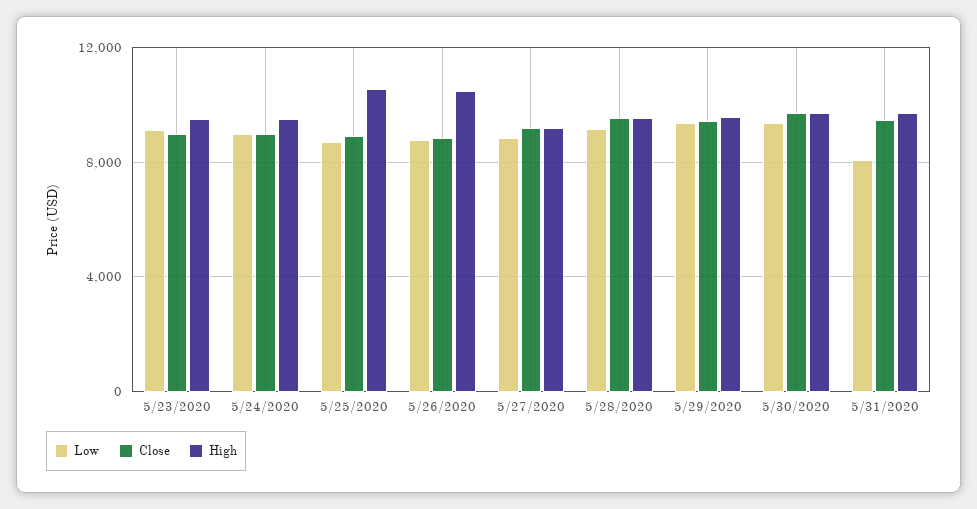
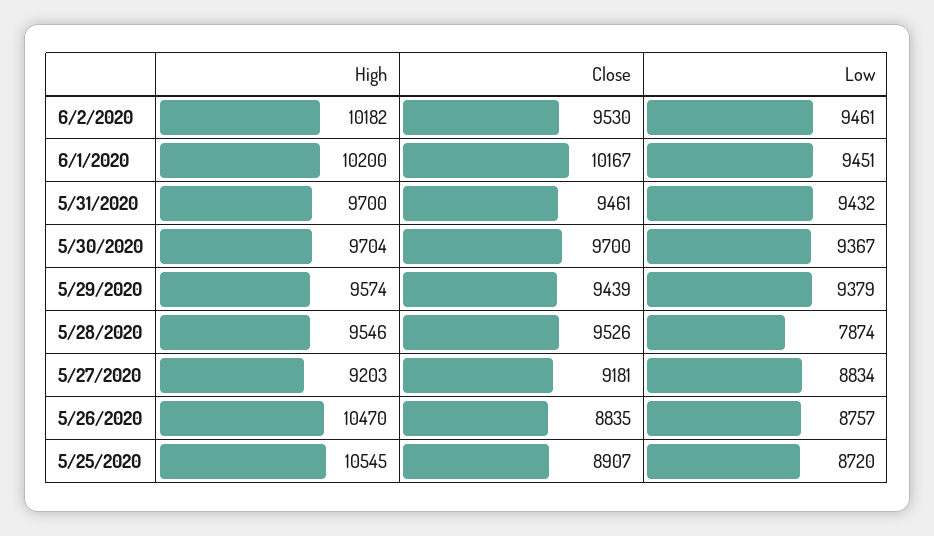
Low, 5/23/2020: 9000 -> none
Close, 5/23/2020: 9000 -> none
High, 5/23/2020: 9500 -> none
Low, 5/24/2020: 9000 -> none
Close, 5/24/2020: 9000 -> none
High, 5/24/2020: 9500 -> none
Low, 5/28/2020: 9000 -> 7874
Low, 5/31/2020: 8000 -> 9432
High, 6/2/2020: none -> 10182
Close, 6/2/2020: none -> 9530
Low, 6/2/2020: none -> 9461
High, 6/1/2020: none -> 10200
Close, 6/1/2020: none -> 10167
Low, 6/1/2020: none -> 9451

